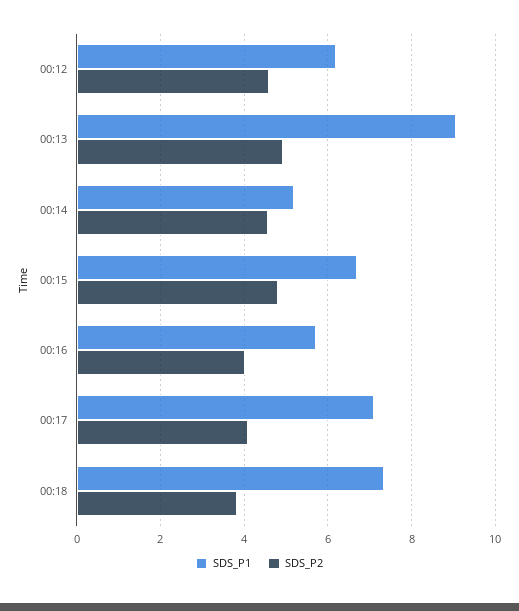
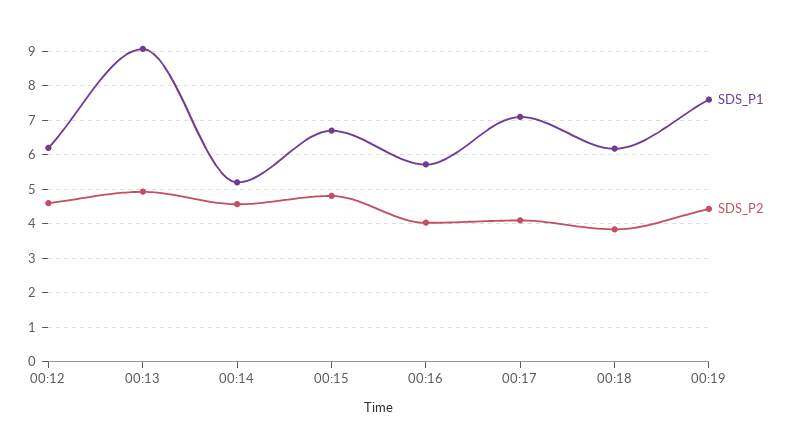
SDS_P1, 00:18: 7.4 -> 6.2
SDS_P1, 00:19: none -> 7.6
SDS_P2, 00:19: none -> 4.4

